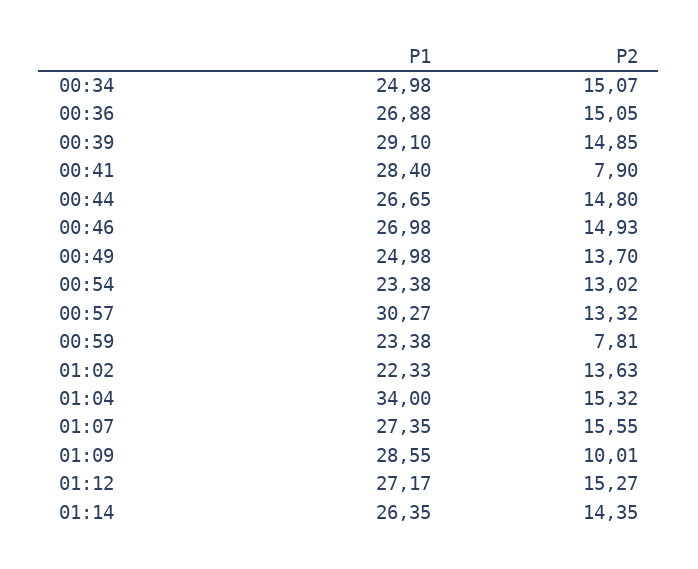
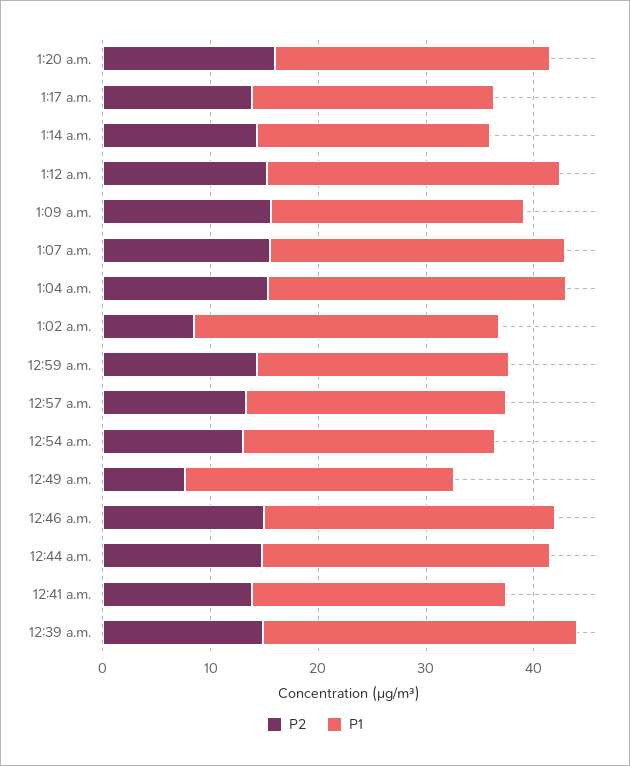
P1, 00:34: 24.98 -> none
P2, 00:34: 15.07 -> none
P1, 00:36: 26.88 -> none
P2, 00:36: 15.05 -> none
P1, 00:41: 28.4 -> 24
P2, 00:41: 7.9 -> 14
P2, 00:49: 13.7 -> 8
P1, 00:57: 30.27 -> 24
P2, 00:59: 7.81 -> 14
P1, 01:02: 22.33 -> 28
P2, 01:02: 13.63 -> 8
P1, 01:04: 34 -> 28
P1, 01:09: 28.55 -> 24
P2, 01:09: 10.01 -> 16
P1, 01:14: 26.35 -> 22
P2, 1:20 a.m.: none -> 16
P1, 1:20 a.m.: none -> 26
P2, 1:17 a.m.: none -> 14
P1, 1:17 a.m.: none -> 22

